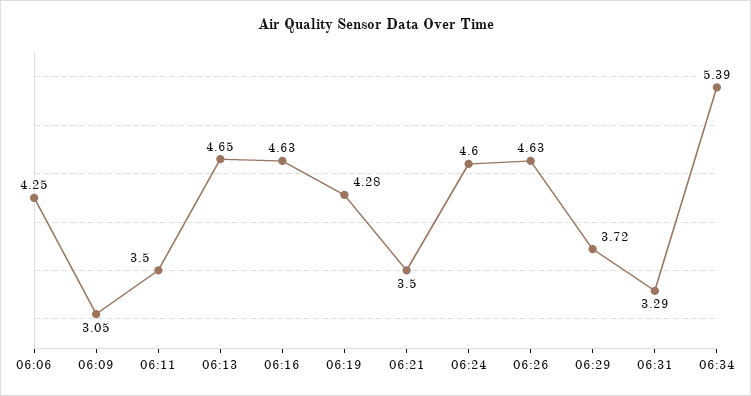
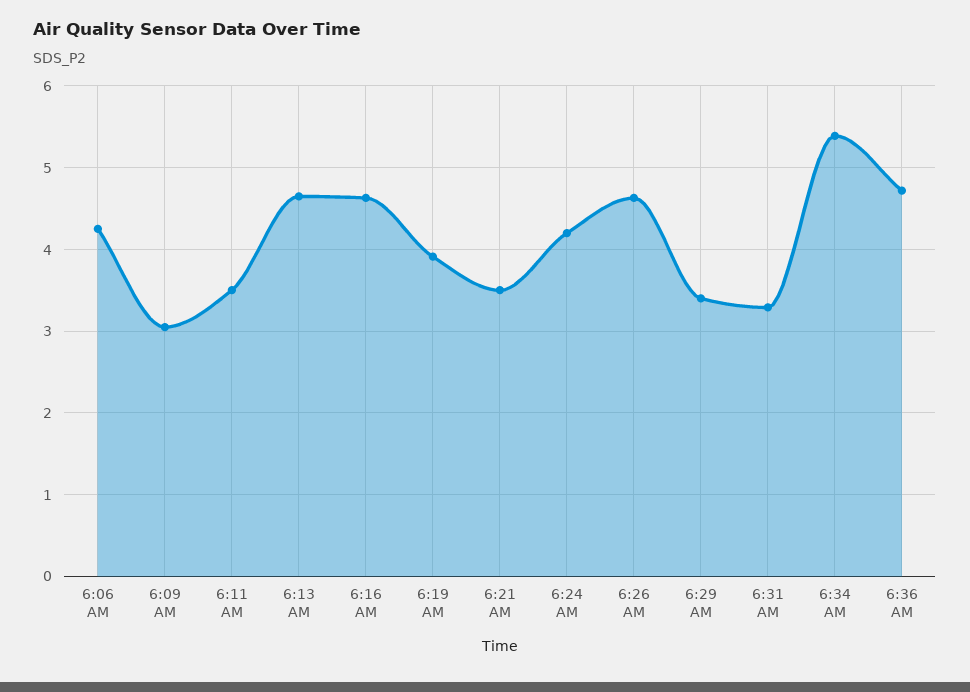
06:19: 4.28 -> 3.9
06:24: 4.6 -> 4.2
06:29: 3.72 -> 3.4
6:36 AM: none -> 4.7

